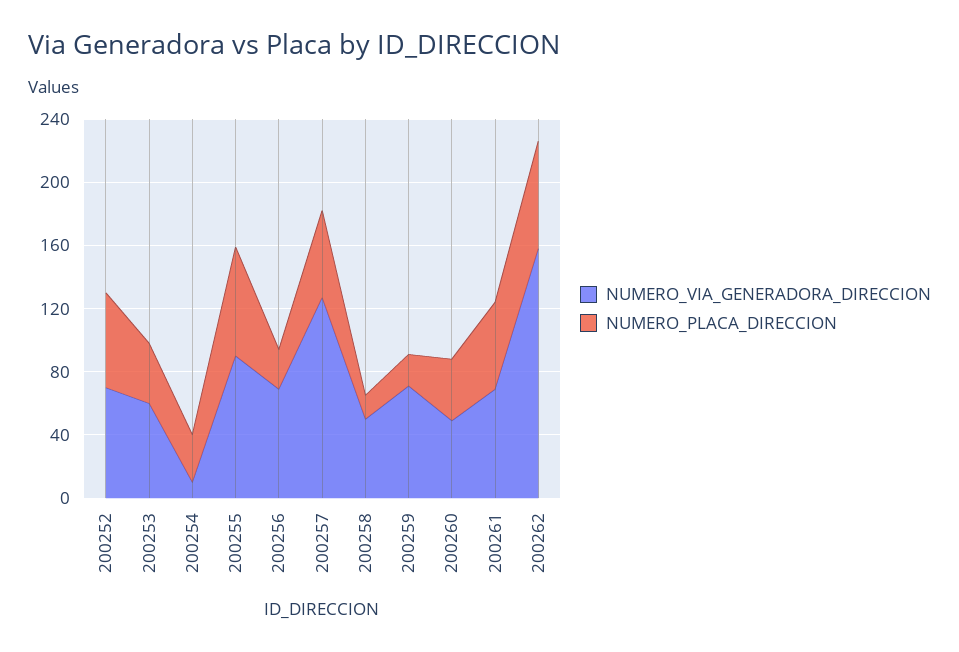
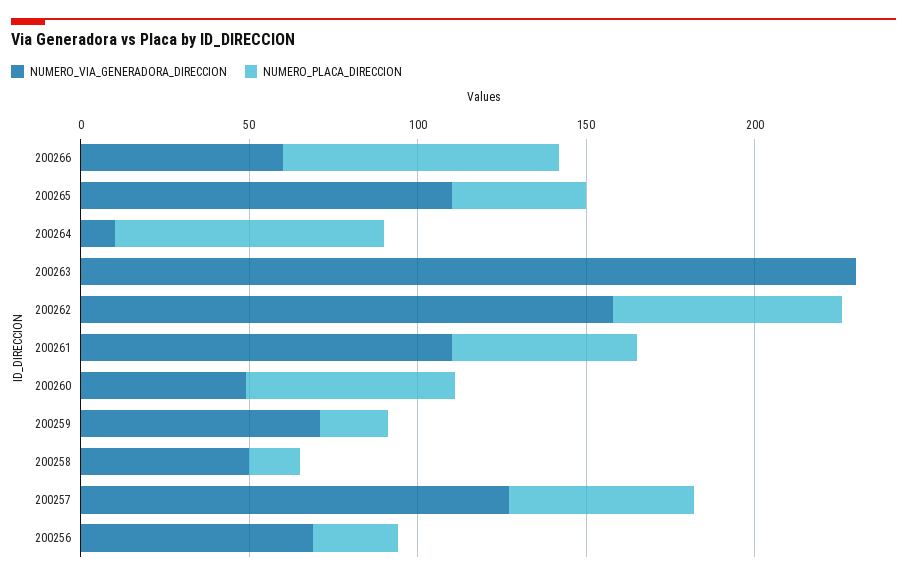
NUMERO_VIA_GENERADORA_DIRECCION, 200252: 70 -> none
NUMERO_PLACA_DIRECCION, 200252: 60 -> none
NUMERO_VIA_GENERADORA_DIRECCION, 200253: 60 -> none
NUMERO_PLACA_DIRECCION, 200253: 40 -> none
NUMERO_VIA_GENERADORA_DIRECCION, 200254: 10 -> none
NUMERO_PLACA_DIRECCION, 200254: 30 -> none
NUMERO_VIA_GENERADORA_DIRECCION, 200255: 90 -> none
NUMERO_PLACA_DIRECCION, 200255: 70 -> none
NUMERO_PLACA_DIRECCION, 200260: 40 -> 60
NUMERO_VIA_GENERADORA_DIRECCION, 200261: 70 -> 110
NUMERO_VIA_GENERADORA_DIRECCION, 200266: none -> 60
NUMERO_PLACA_DIRECCION, 200266: none -> 80
NUMERO_VIA_GENERADORA_DIRECCION, 200265: none -> 110
NUMERO_PLACA_DIRECCION, 200265: none -> 40
NUMERO_VIA_GENERADORA_DIRECCION, 200264: none -> 10
NUMERO_PLACA_DIRECCION, 200264: none -> 80
NUMERO_VIA_GENERADORA_DIRECCION, 200263: none -> 230
NUMERO_PLACA_DIRECCION, 200263: none -> 0

